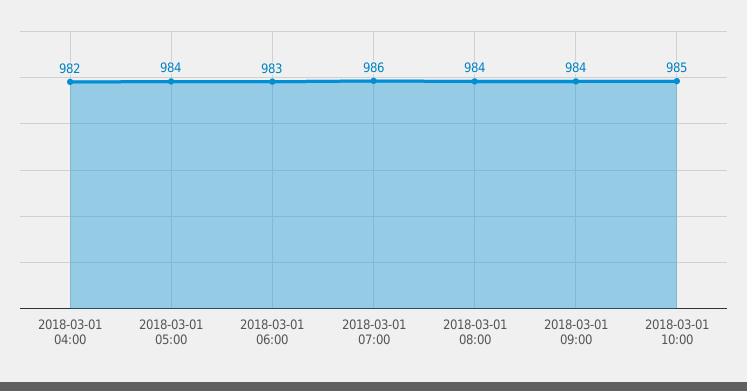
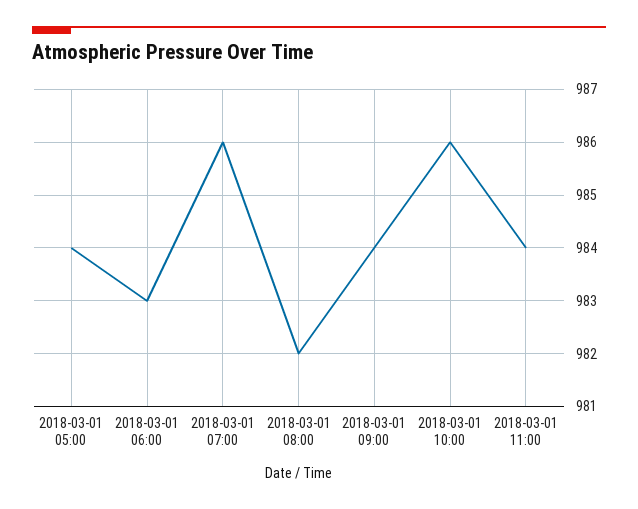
2018-03-01 04:00: 982 -> none
2018-03-01 08:00: 984 -> 982
2018-03-01 10:00: 985 -> 986
2018-03-01 11:00: none -> 984

